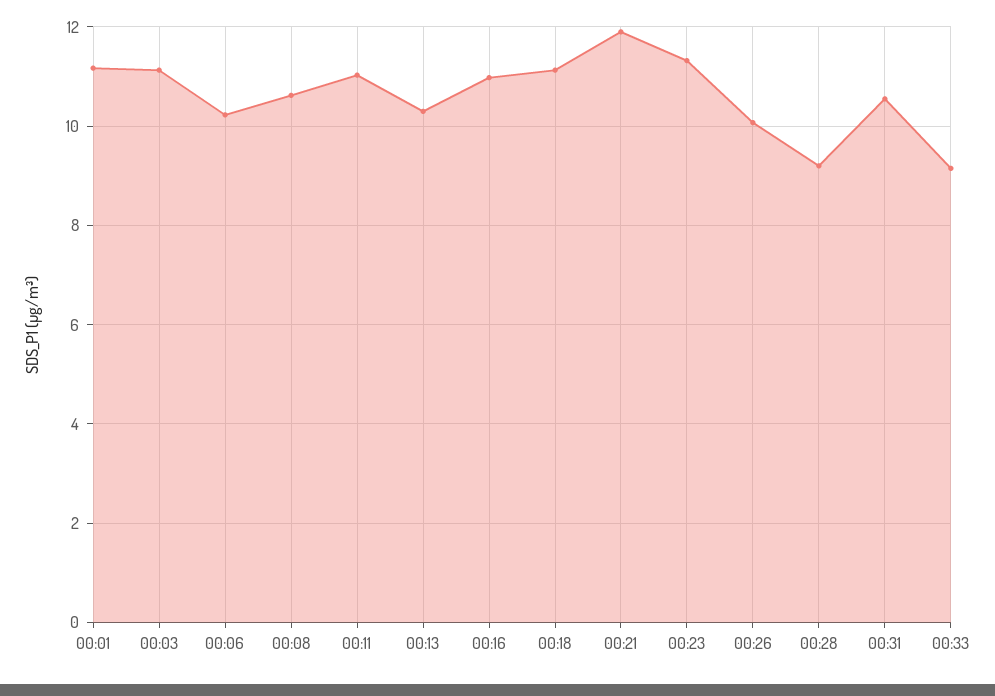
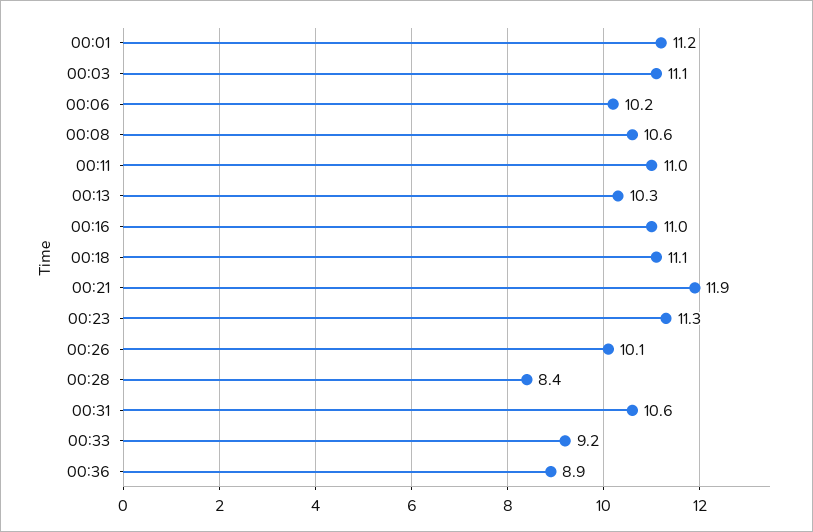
00:28: 9.2 -> 8.4
00:36: none -> 8.9

